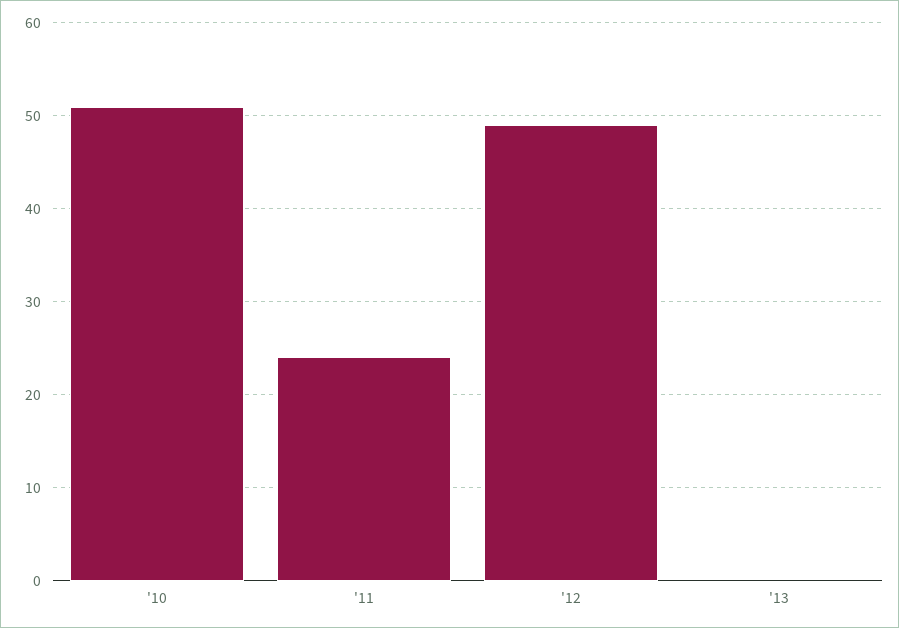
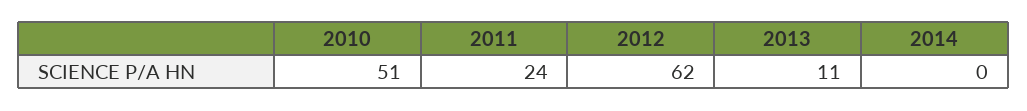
'12: 49 -> 62
'13: 0 -> 11
2014: none -> 0

